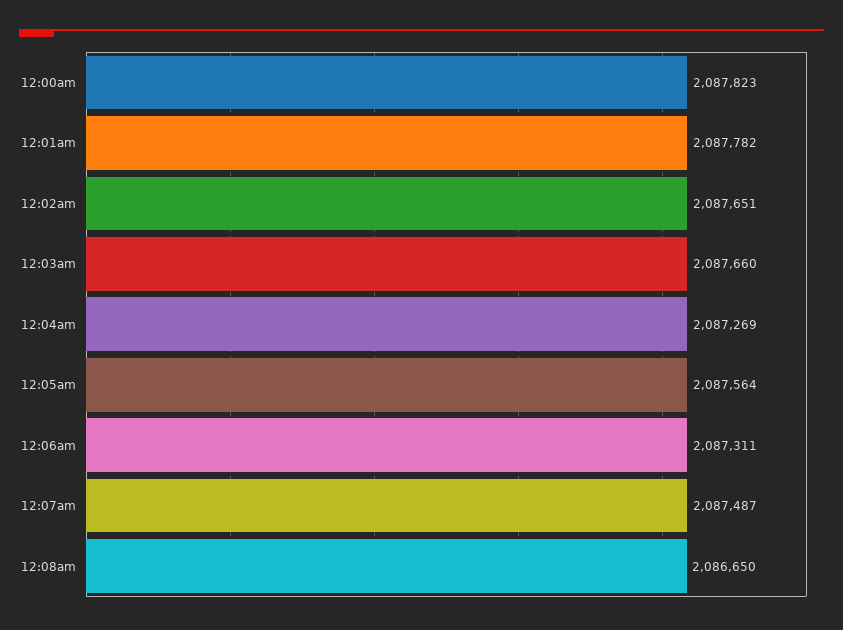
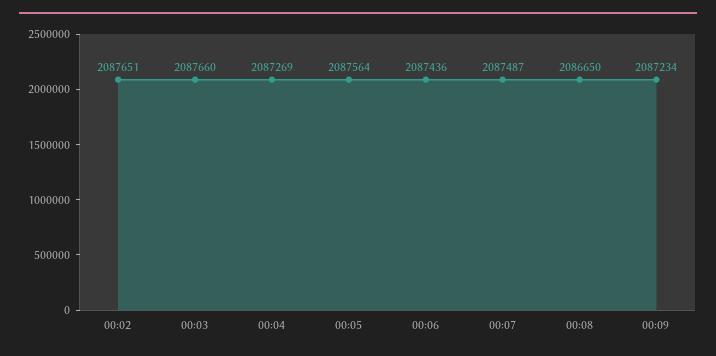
12:00am: 2087823 -> none
12:01am: 2087782 -> none
12:06am: 2087311 -> 2087436
00:09: none -> 2087234

